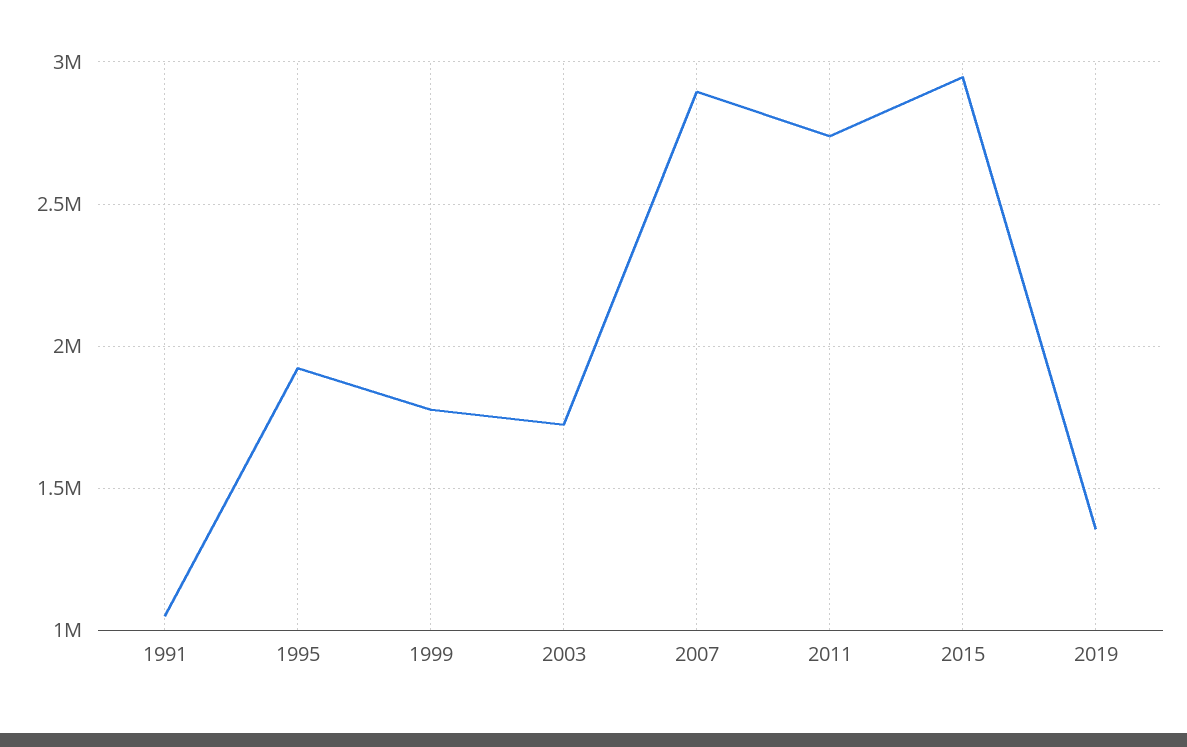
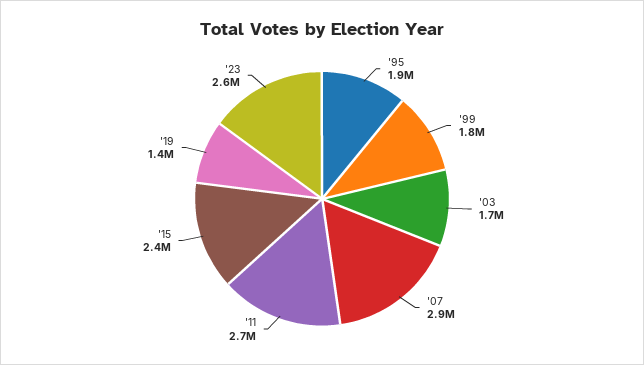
1991: 1050000 -> none
2015: 2950000 -> 2400000
'23: none -> 2600000

